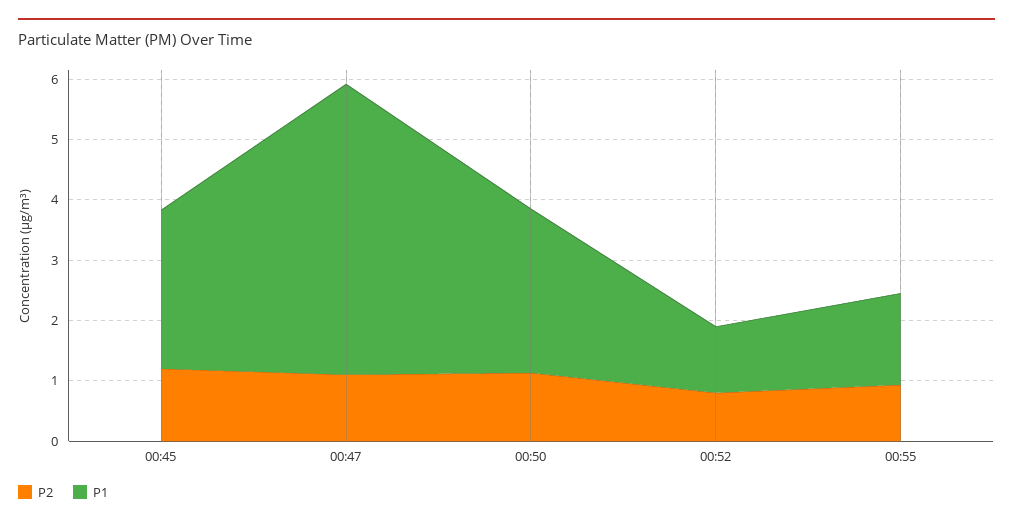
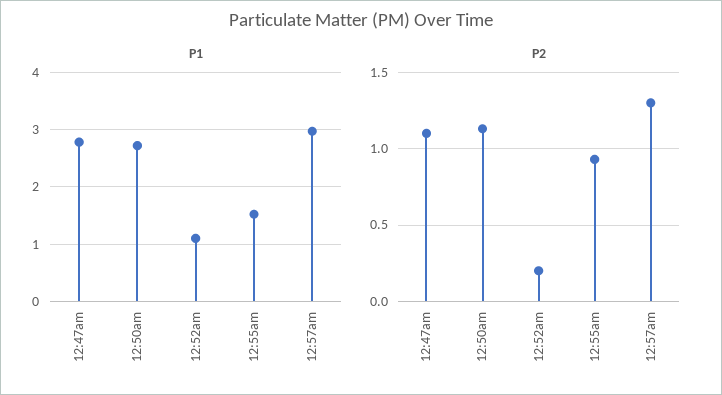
P2, 00:45: 1.2 -> none
P1, 00:45: 2.6 -> none
P1, 00:47: 4.8 -> 2.8
P2, 00:52: 0.8 -> 0.2
P1, 12:57am: none -> 3
P2, 12:57am: none -> 1.3

